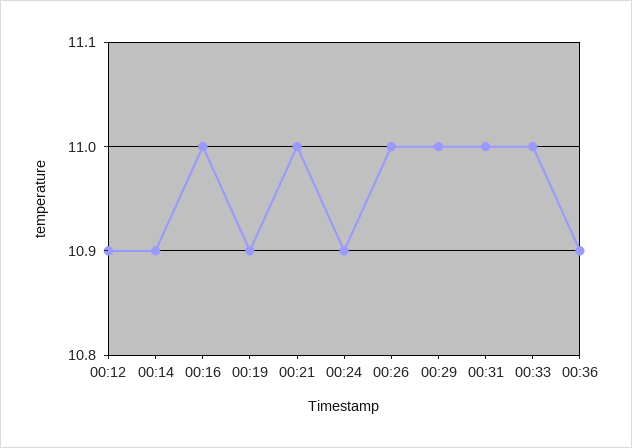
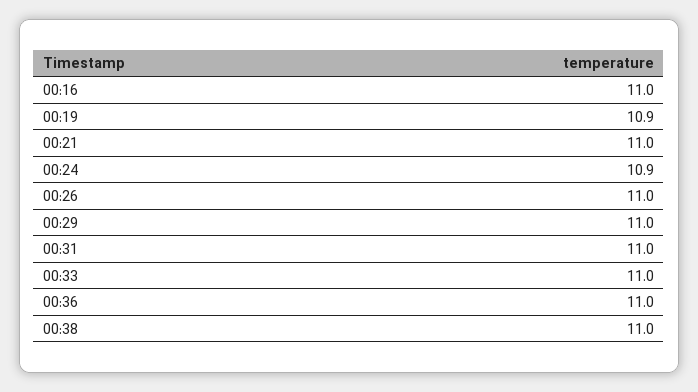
00:12: 10.9 -> none
00:14: 10.9 -> none
00:36: 10.9 -> 11
00:38: none -> 11

